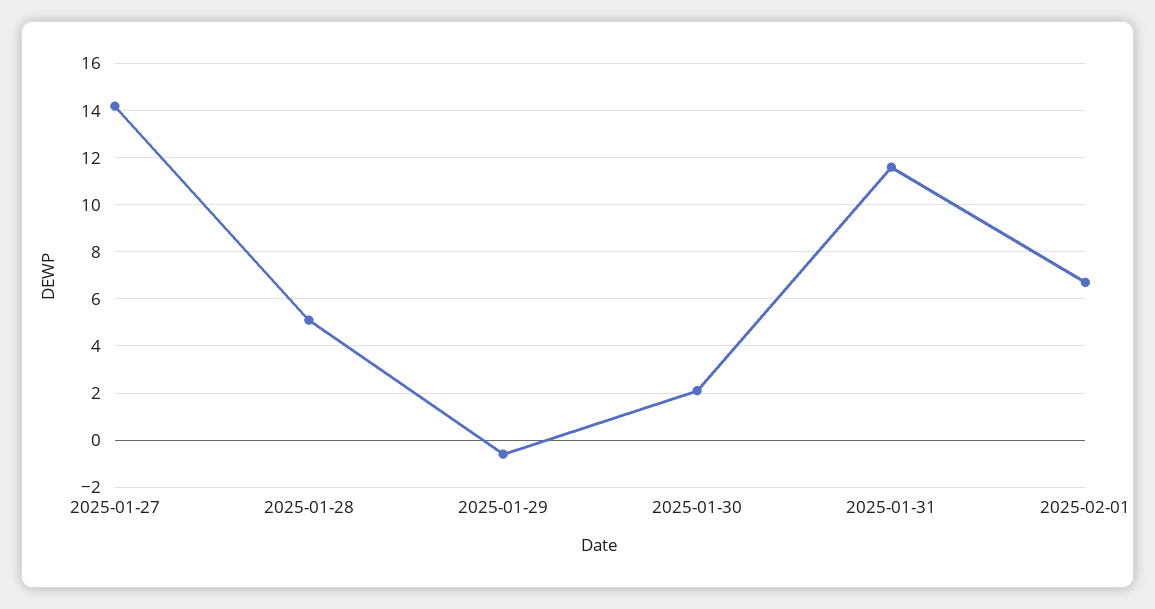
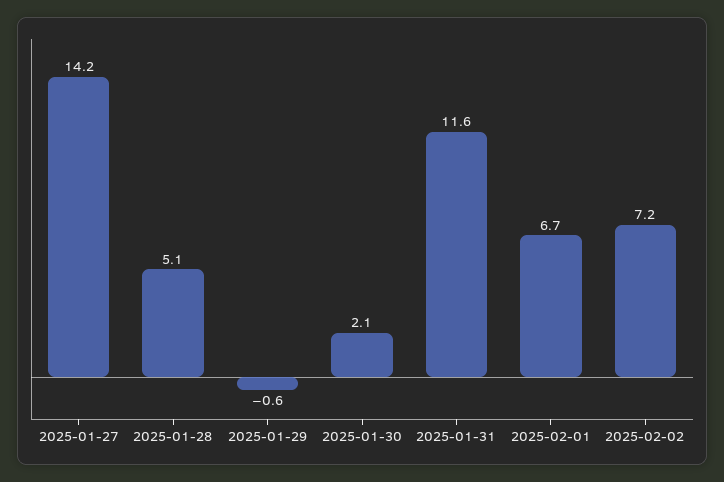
2025-02-02: none -> 7.2

